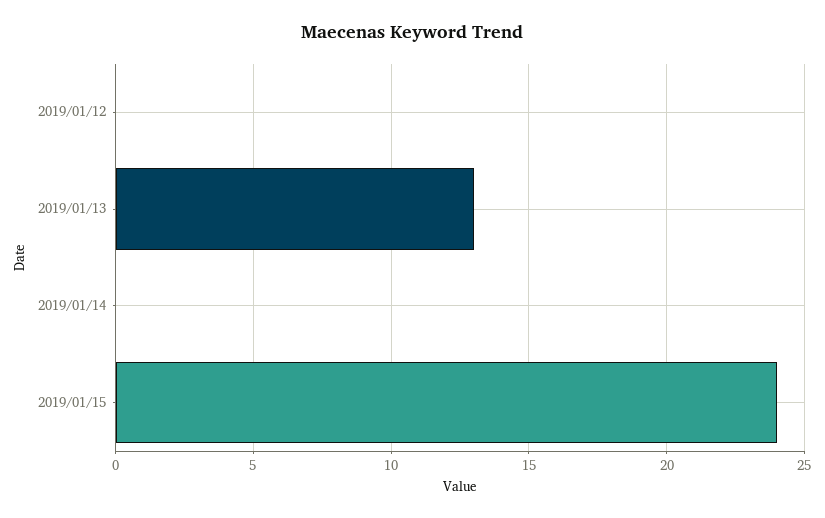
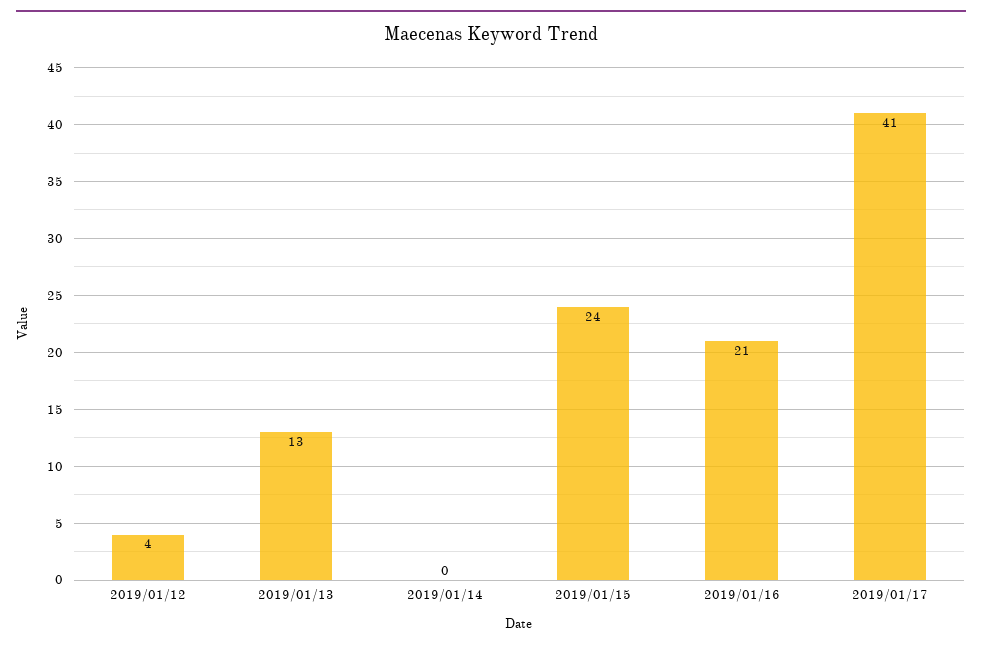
2019/01/12: 0 -> 4
2019/01/16: none -> 21
2019/01/17: none -> 41

